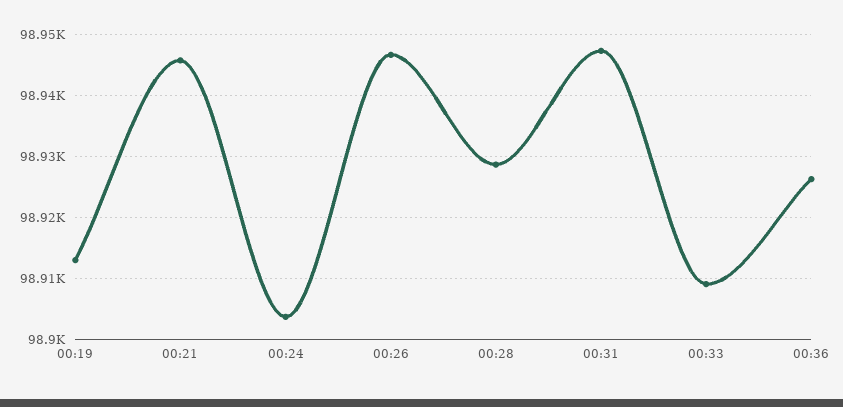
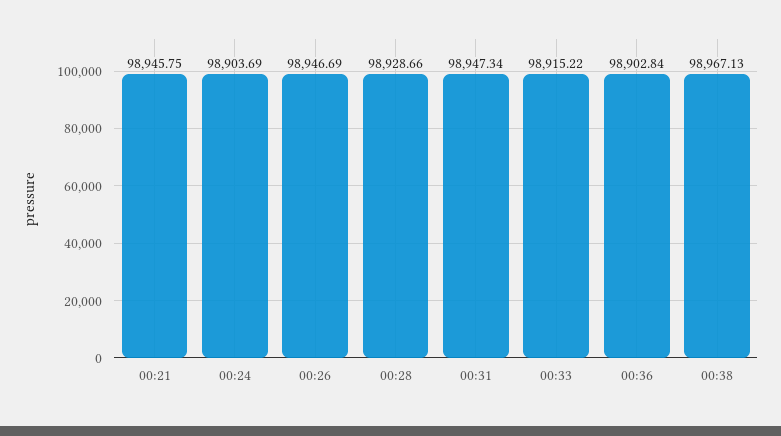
00:19: 98913 -> none
00:33: 98909 -> 98915.22
00:36: 98926 -> 98902.84
00:38: none -> 98967.13

